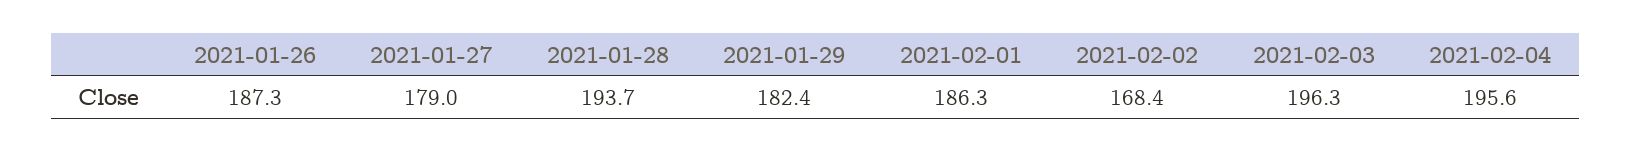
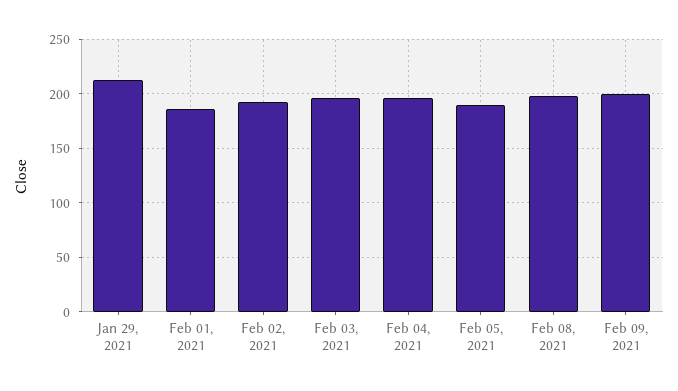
2021-01-26: 187.3 -> none
2021-01-27: 179 -> none
2021-01-28: 193.7 -> none
2021-01-29: 182.4 -> 210
2021-02-02: 168.4 -> 190
Feb 05, 2021: none -> 190
Feb 08, 2021: none -> 200
Feb 09, 2021: none -> 200

